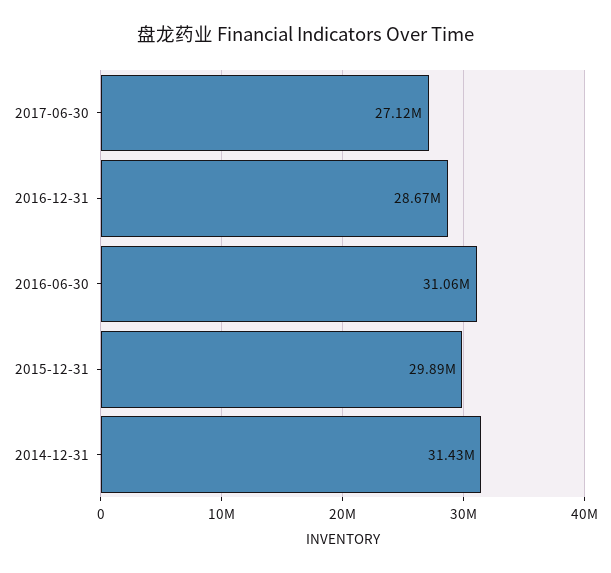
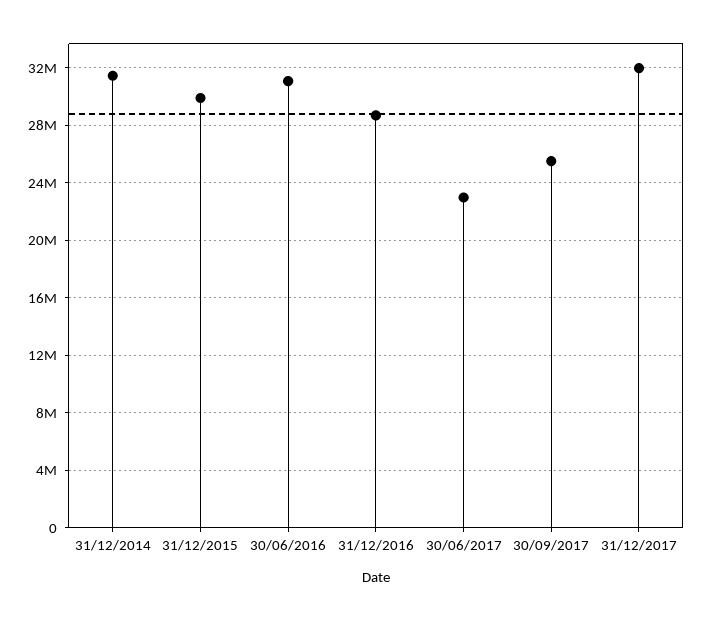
2017-06-30: 27120000 -> 23000000
30/09/2017: none -> 25500000
31/12/2017: none -> 32000000

